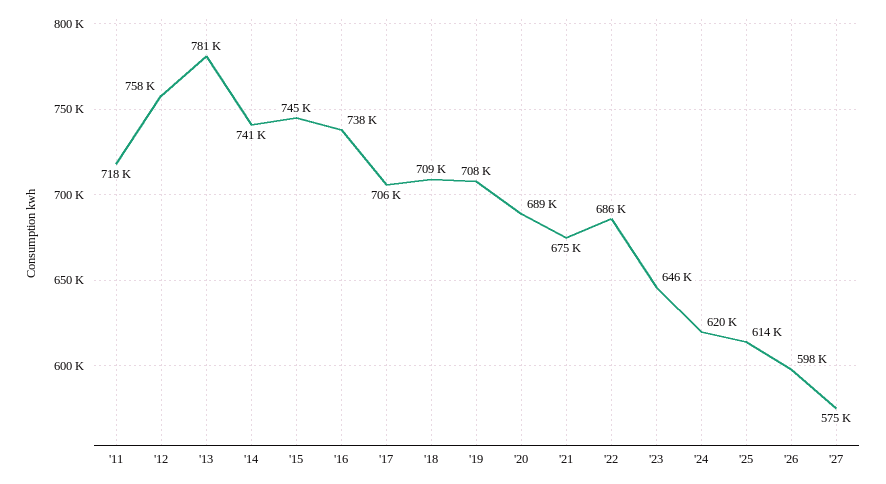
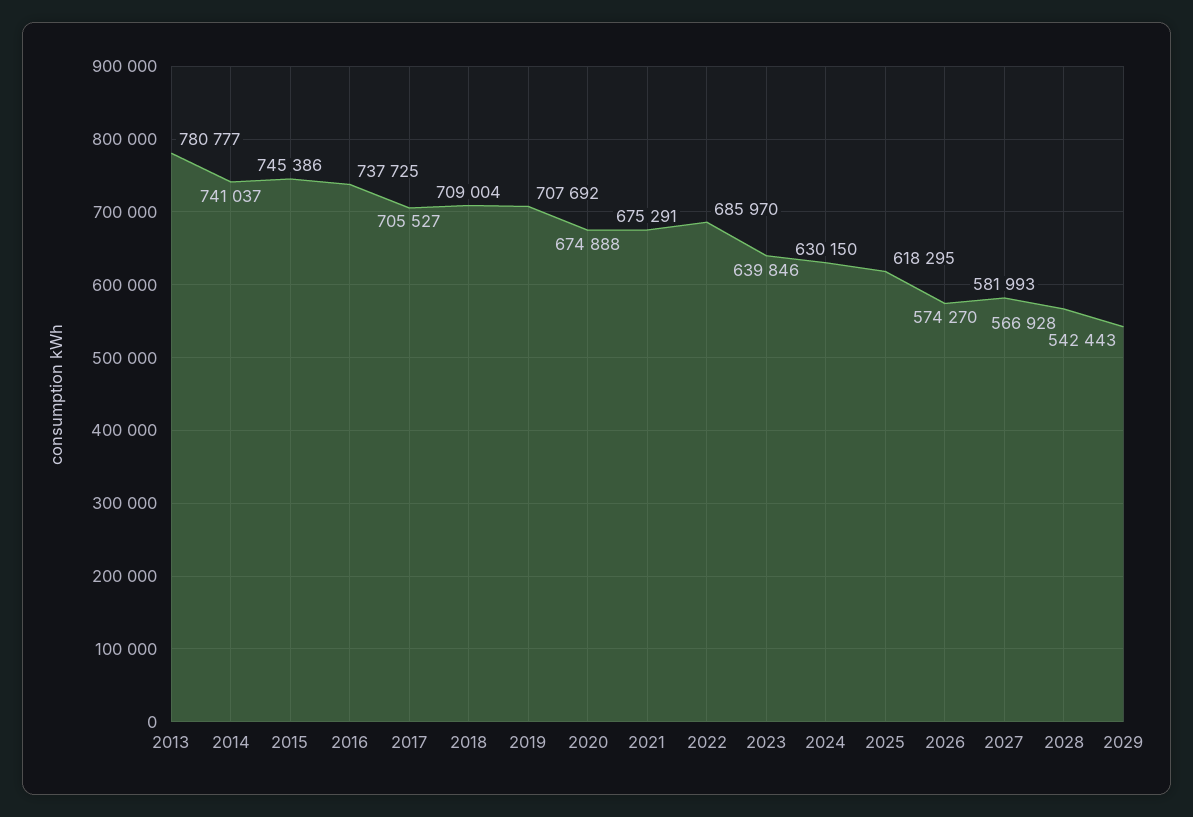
'11: 718000 -> none
'12: 758000 -> none
'20: 689000 -> 674888
'23: 646000 -> 639846
'24: 620000 -> 630150
'25: 614000 -> 618295
'26: 598000 -> 574270
'27: 575000 -> 581993
2028: none -> 566928
2029: none -> 542443

